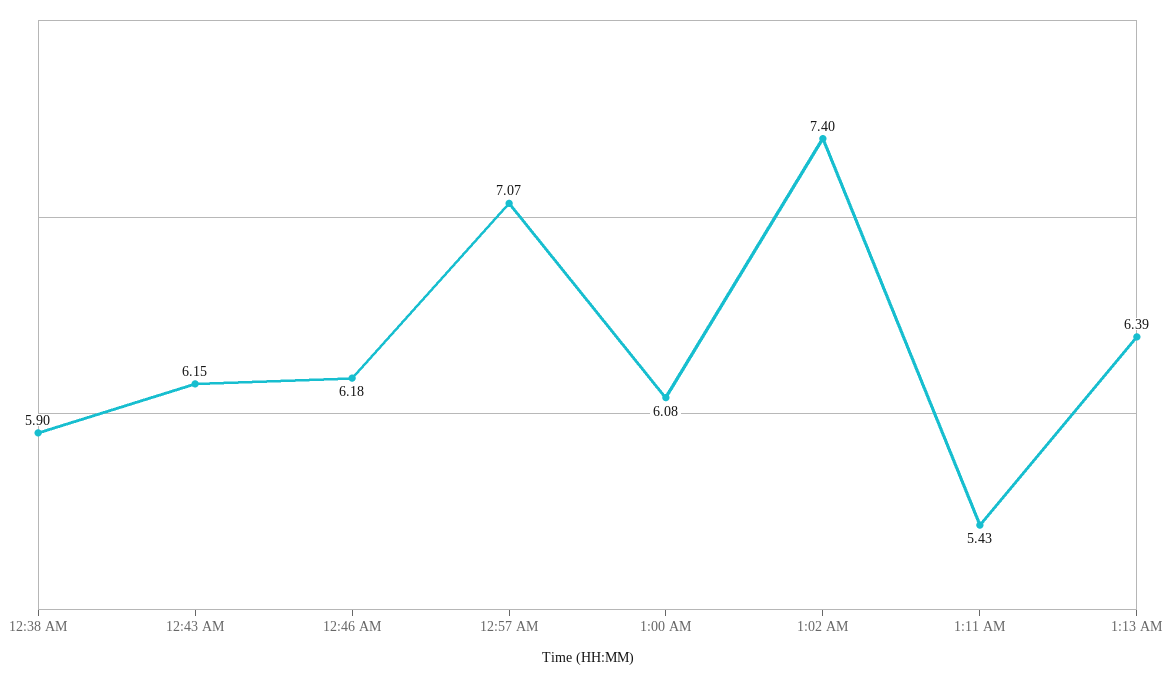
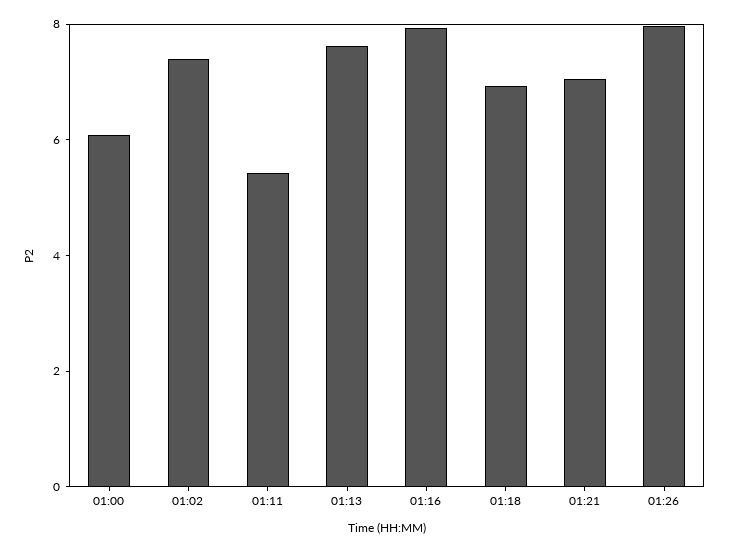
12:38 AM: 5.9 -> none
12:43 AM: 6.15 -> none
12:46 AM: 6.18 -> none
12:57 AM: 7.07 -> none
1:13 AM: 6.39 -> 7.5
01:16: none -> 8
01:18: none -> 7
01:21: none -> 7
01:26: none -> 8

